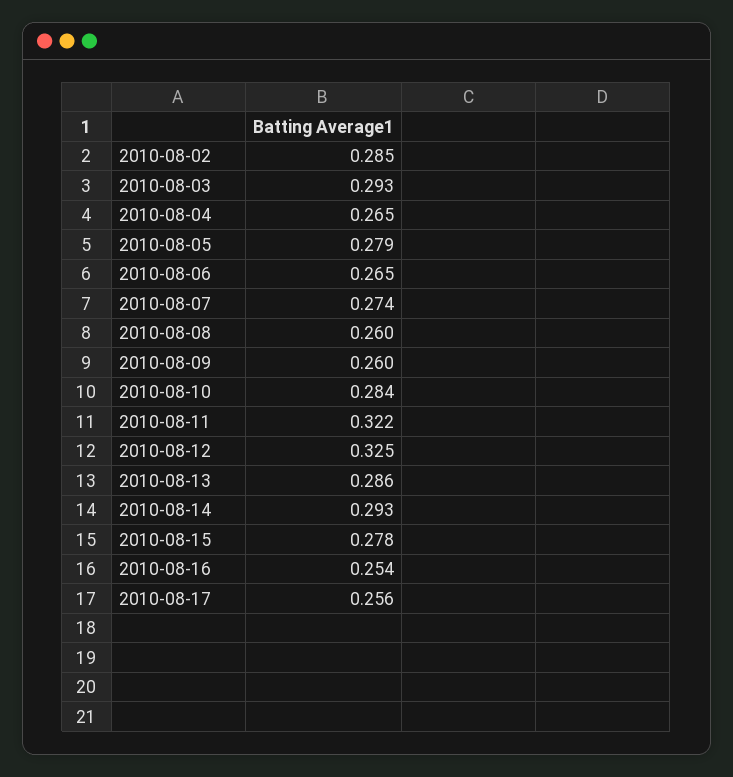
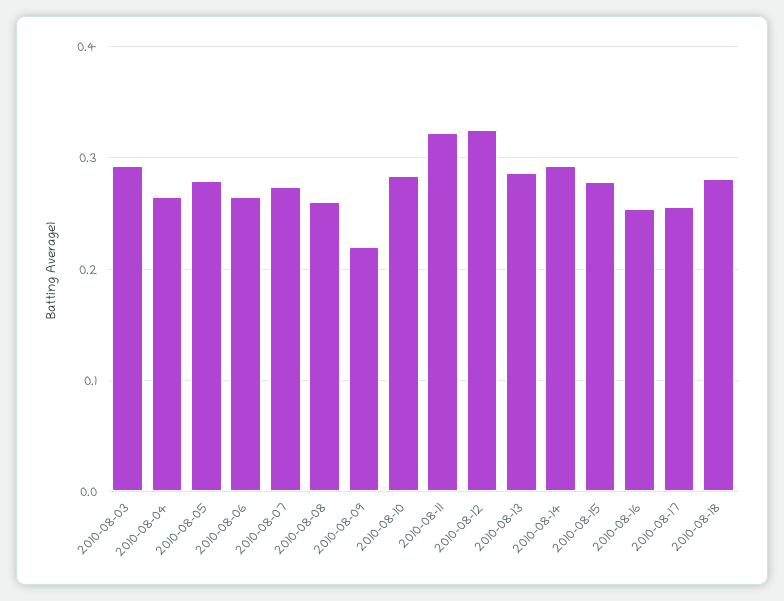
2010-08-02: 0.285 -> none
2010-08-09: 0.26 -> 0.22
2010-08-18: none -> 0.28

